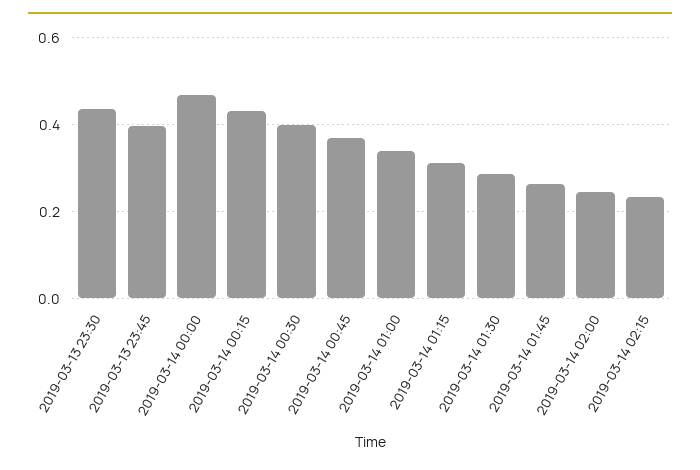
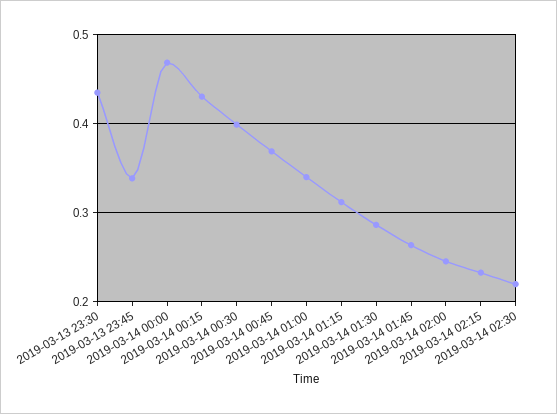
2019-03-13 23:45: 0.4 -> 0.34
2019-03-14 02:30: none -> 0.22

